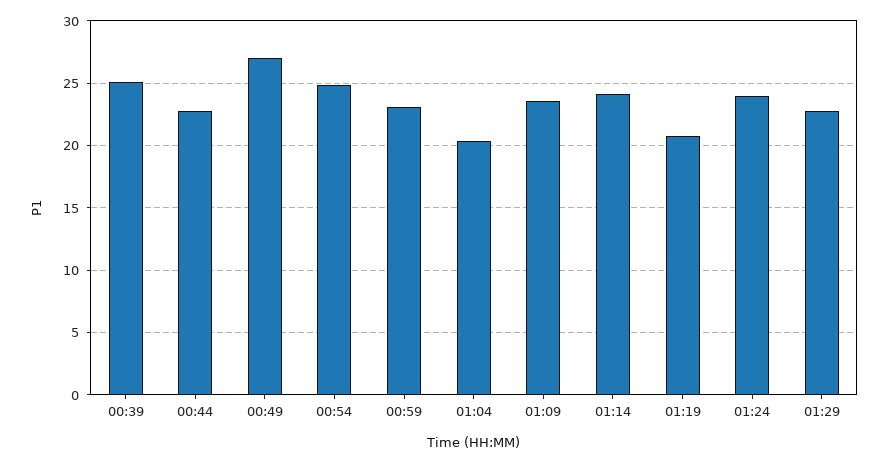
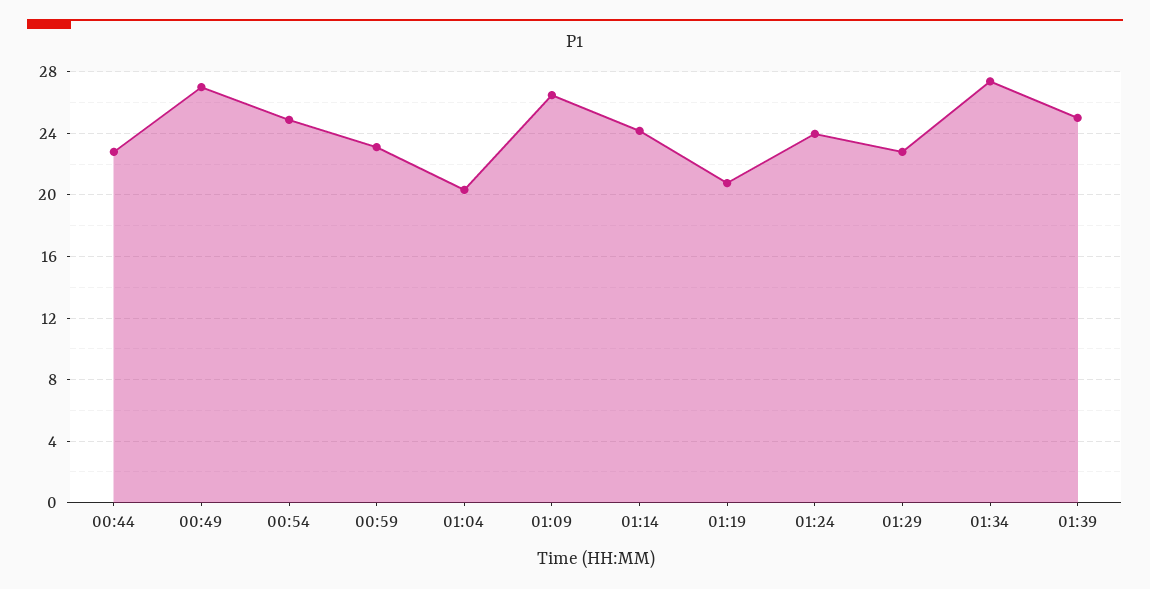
00:39: 25 -> none
01:09: 23.5 -> 26.5
01:34: none -> 27.5
01:39: none -> 25

